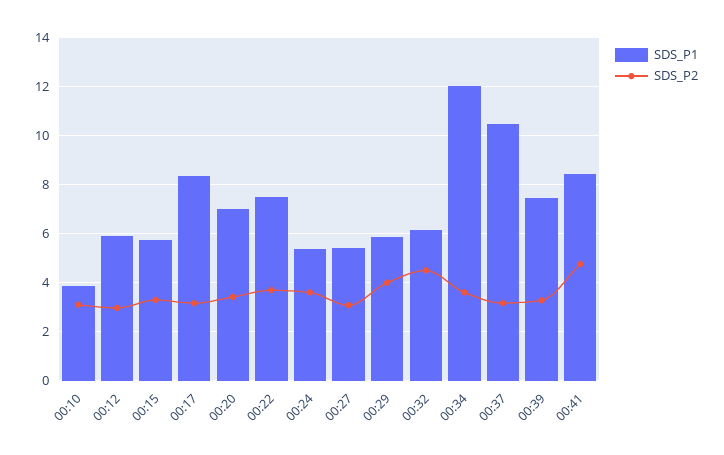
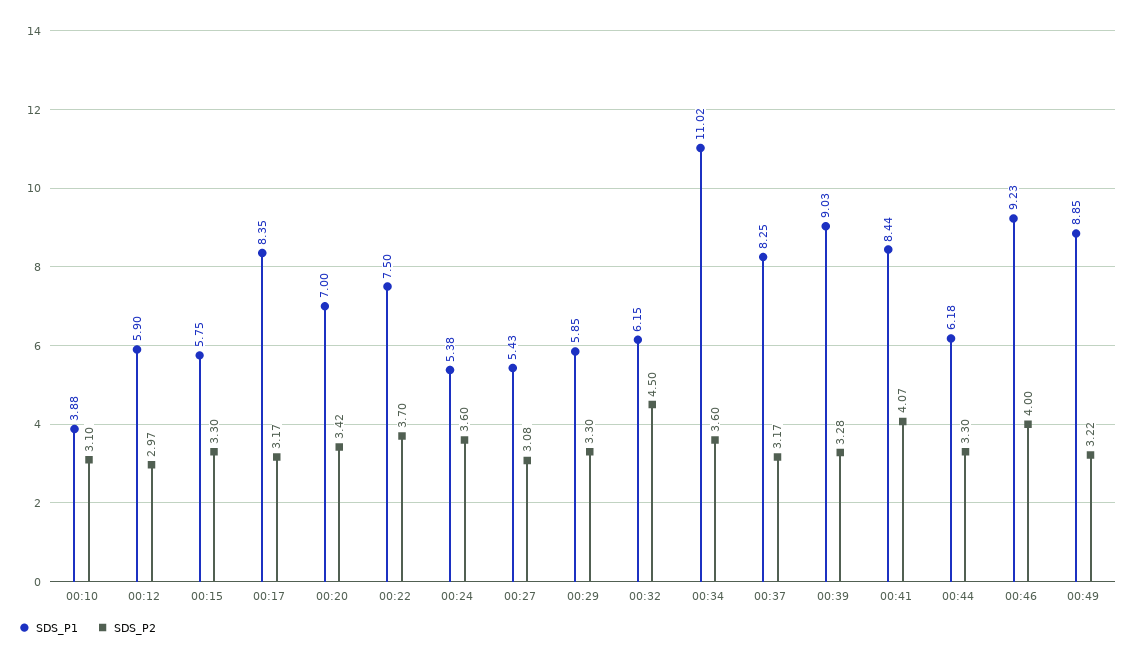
SDS_P2, 00:29: 4 -> 3.3
SDS_P1, 00:34: 12 -> 11.02
SDS_P1, 00:37: 10.5 -> 8.25
SDS_P1, 00:39: 7.5 -> 9.03
SDS_P2, 00:41: 4.75 -> 4.07
SDS_P1, 00:44: none -> 6.18
SDS_P2, 00:44: none -> 3.3
SDS_P1, 00:46: none -> 9.23
SDS_P2, 00:46: none -> 4
SDS_P1, 00:49: none -> 8.85
SDS_P2, 00:49: none -> 3.22

